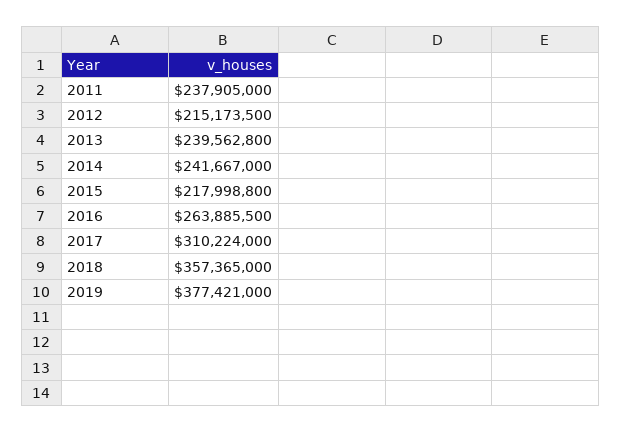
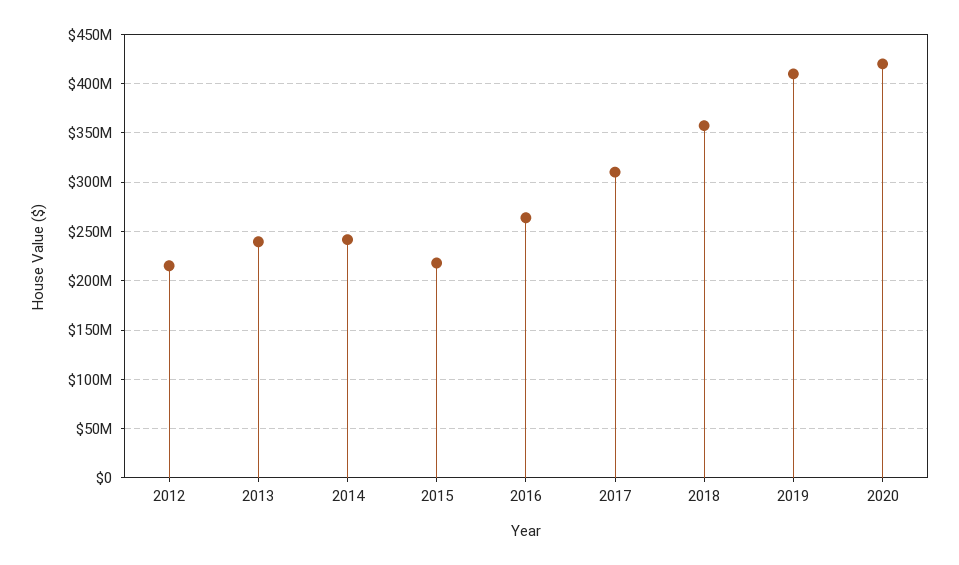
2011: 237905000 -> none
2019: 377421000 -> 410000000
2020: none -> 420000000

